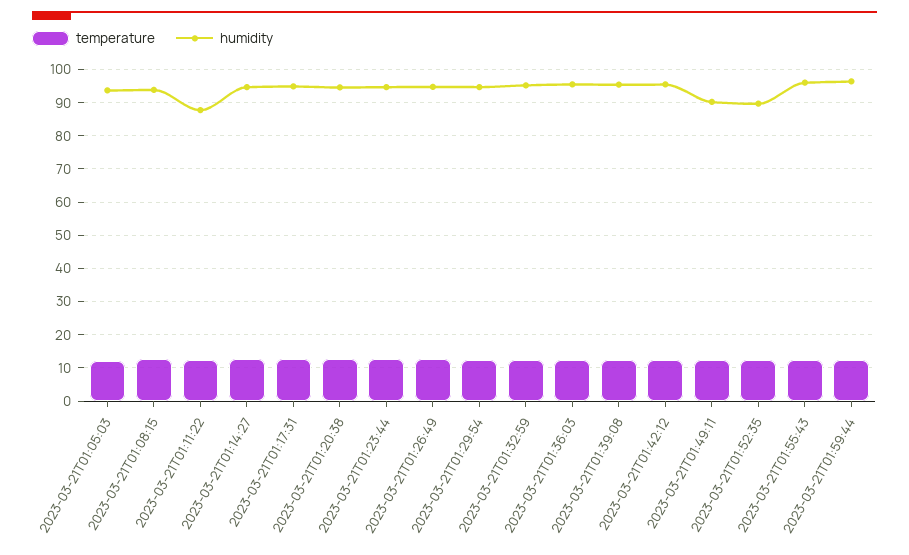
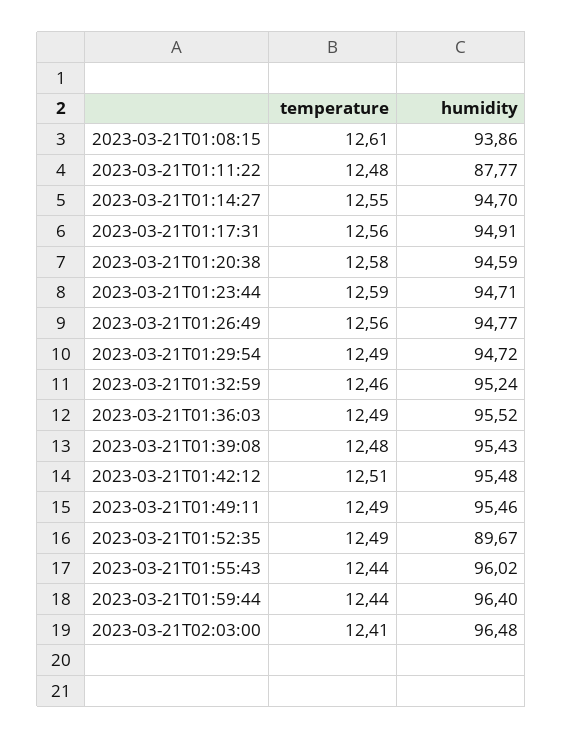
temperature, 2023-03-21T01:05:03: 12 -> none
humidity, 2023-03-21T01:05:03: 94 -> none
humidity, 2023-03-21T01:49:11: 90 -> 95.46
temperature, 2023-03-21T02:03:00: none -> 12.41
humidity, 2023-03-21T02:03:00: none -> 96.48

